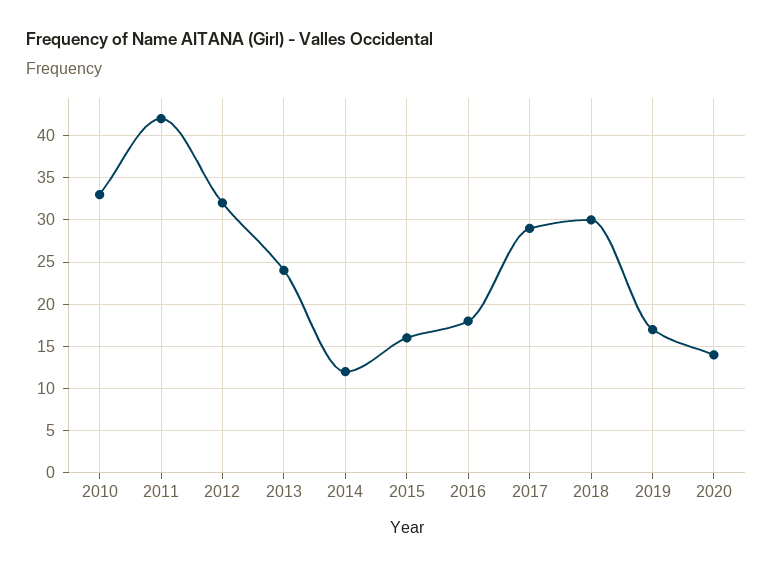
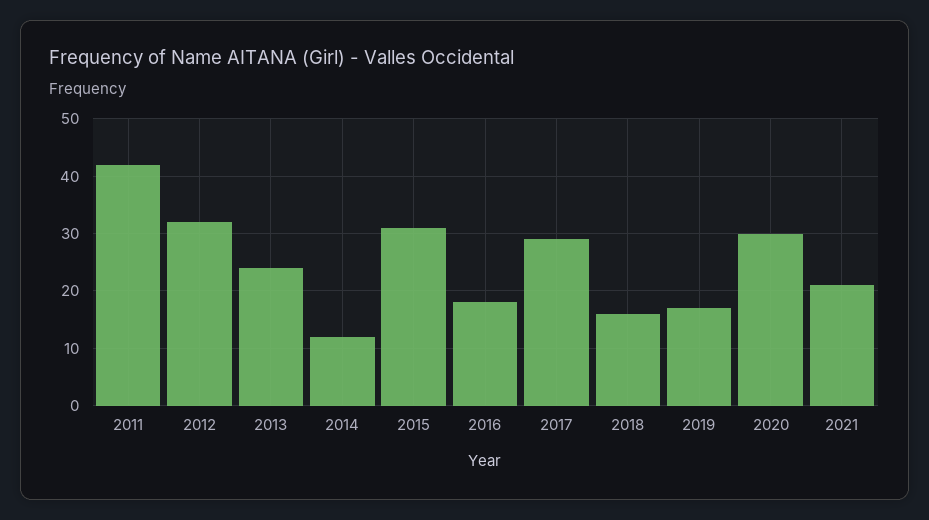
2010: 33 -> none
2015: 16 -> 30
2018: 30 -> 15
2020: 14 -> 30
2021: none -> 20

